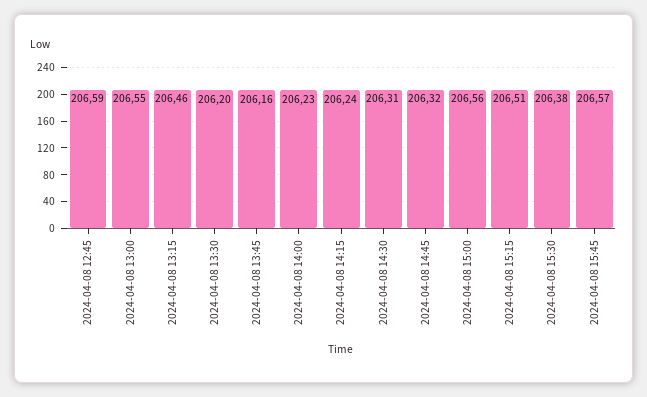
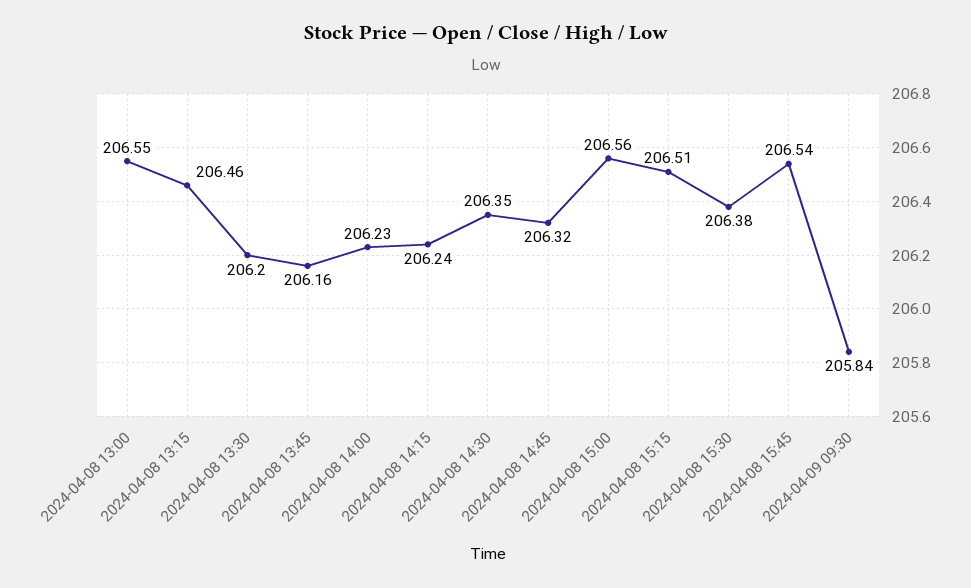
2024-04-08 12:45: 206.59 -> none
2024-04-08 14:30: 206.31 -> 206.35
2024-04-08 15:45: 206.57 -> 206.54
2024-04-09 09:30: none -> 205.84

